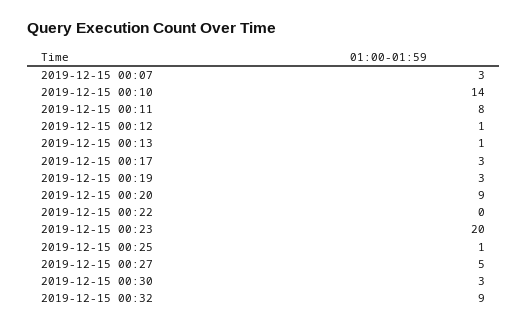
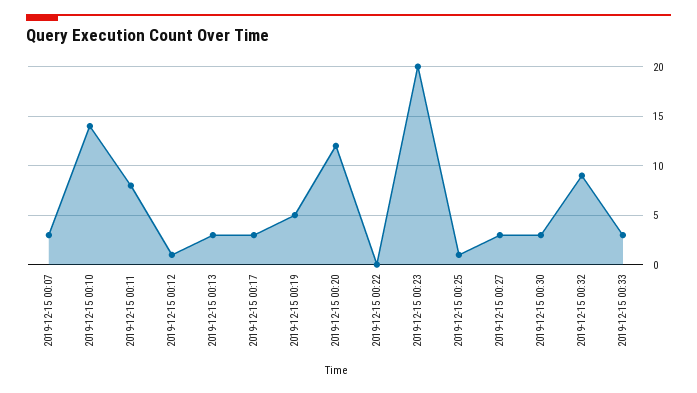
2019-12-15 00:13: 1 -> 3
2019-12-15 00:19: 3 -> 5
2019-12-15 00:20: 9 -> 12
2019-12-15 00:27: 5 -> 3
2019-12-15 00:33: none -> 3

